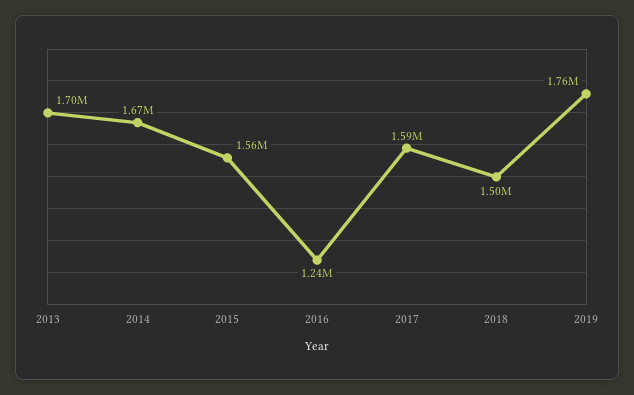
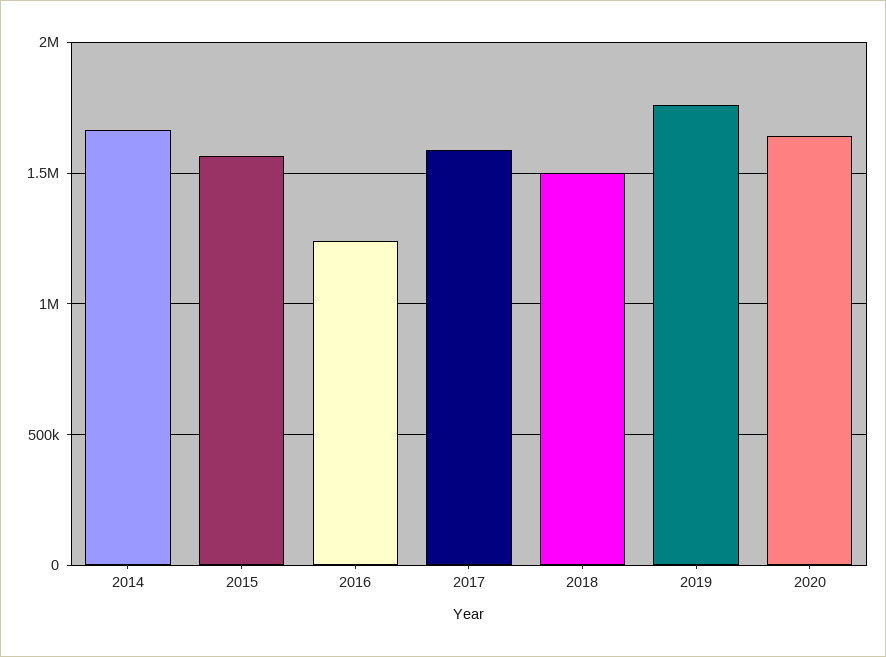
2013: 1700000 -> none
2020: none -> 1650000

